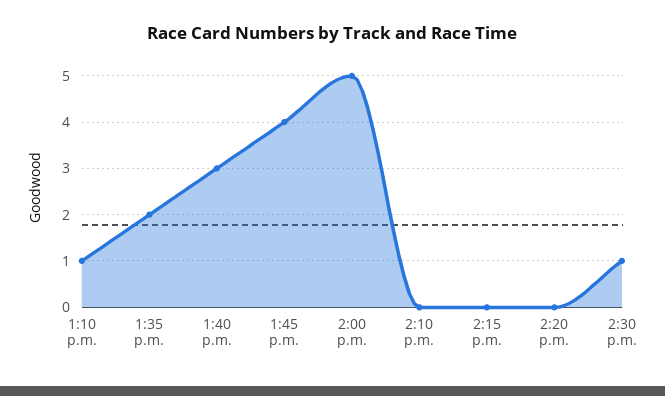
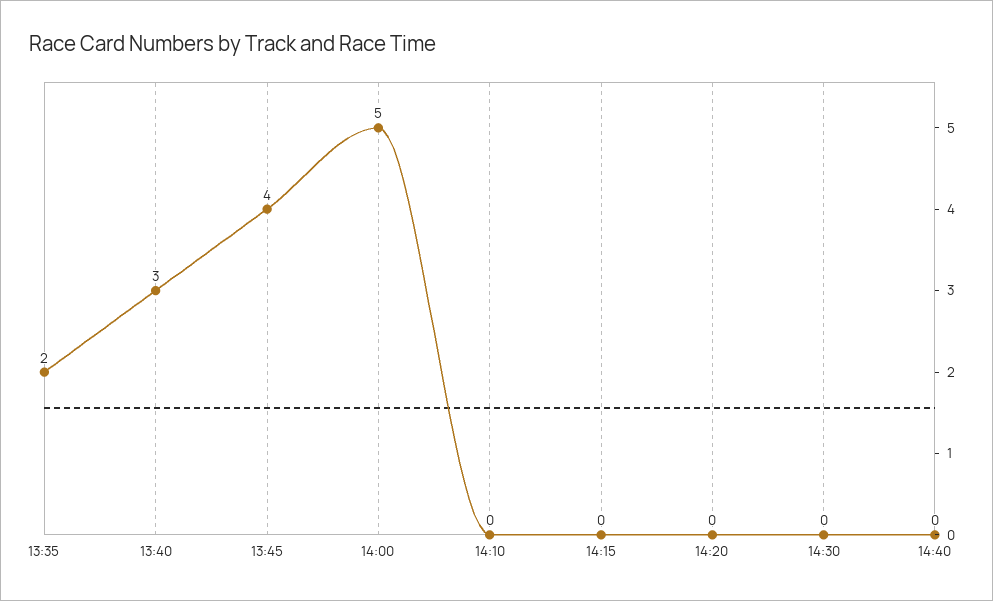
1:10 p.m.: 1 -> none
2:30 p.m.: 1 -> 0
14:40: none -> 0

